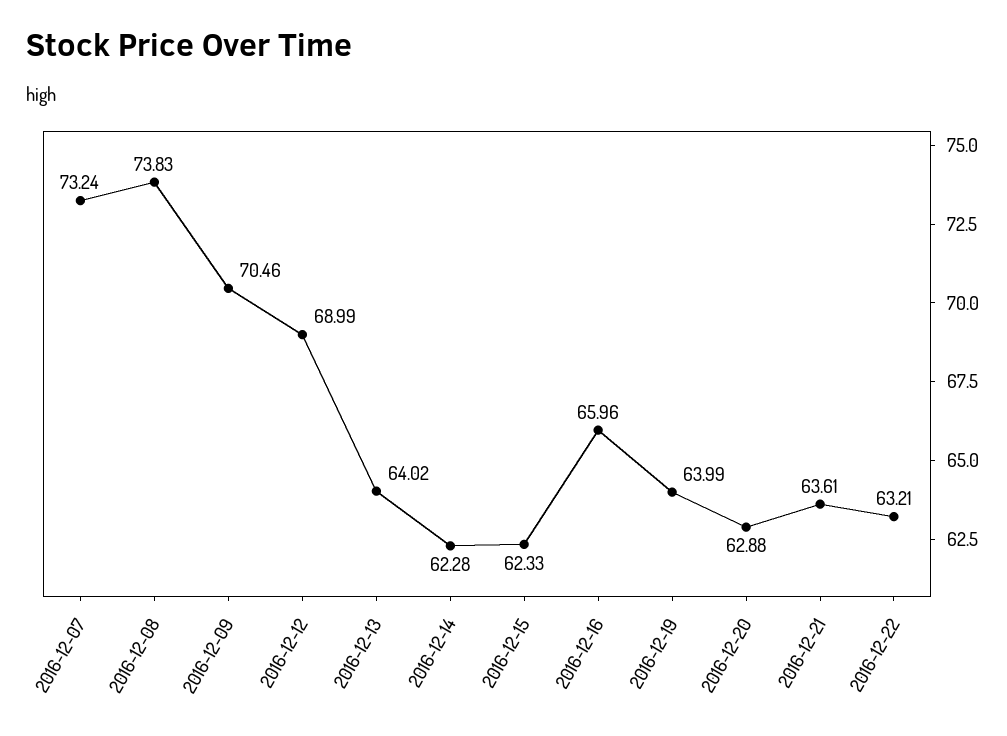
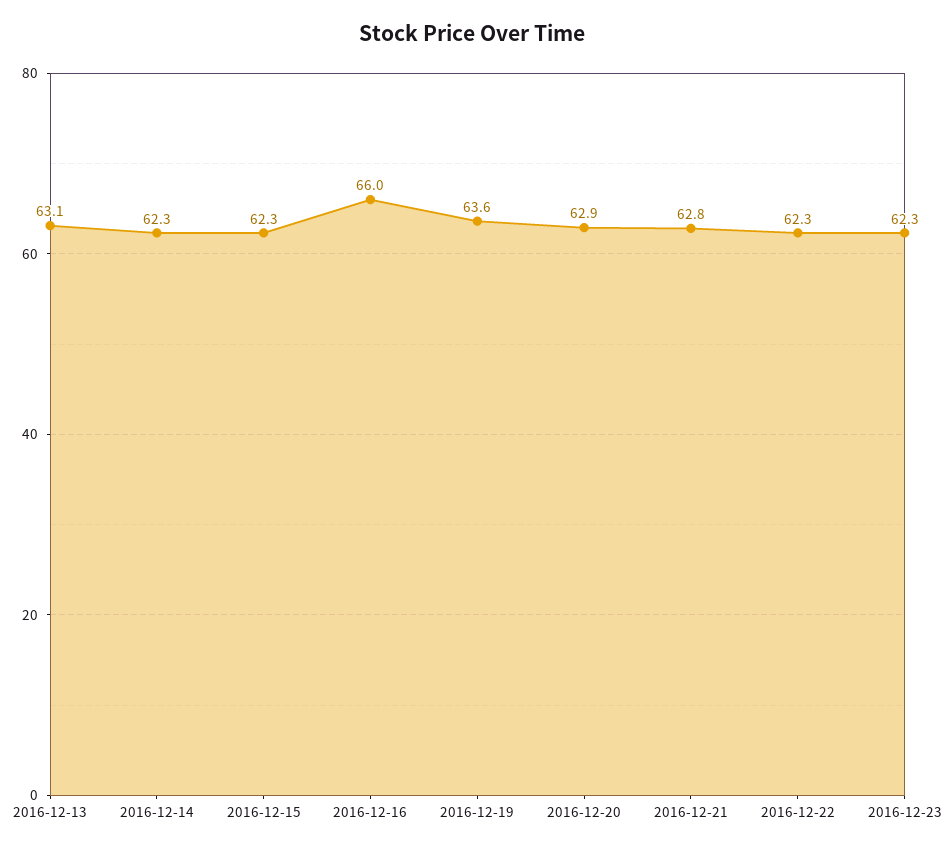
2016-12-07: 73.24 -> none
2016-12-08: 73.83 -> none
2016-12-09: 70.46 -> none
2016-12-12: 68.99 -> none
2016-12-13: 64.02 -> 63.1
2016-12-19: 63.99 -> 63.6
2016-12-21: 63.61 -> 62.8
2016-12-22: 63.21 -> 62.3
2016-12-23: none -> 62.3

